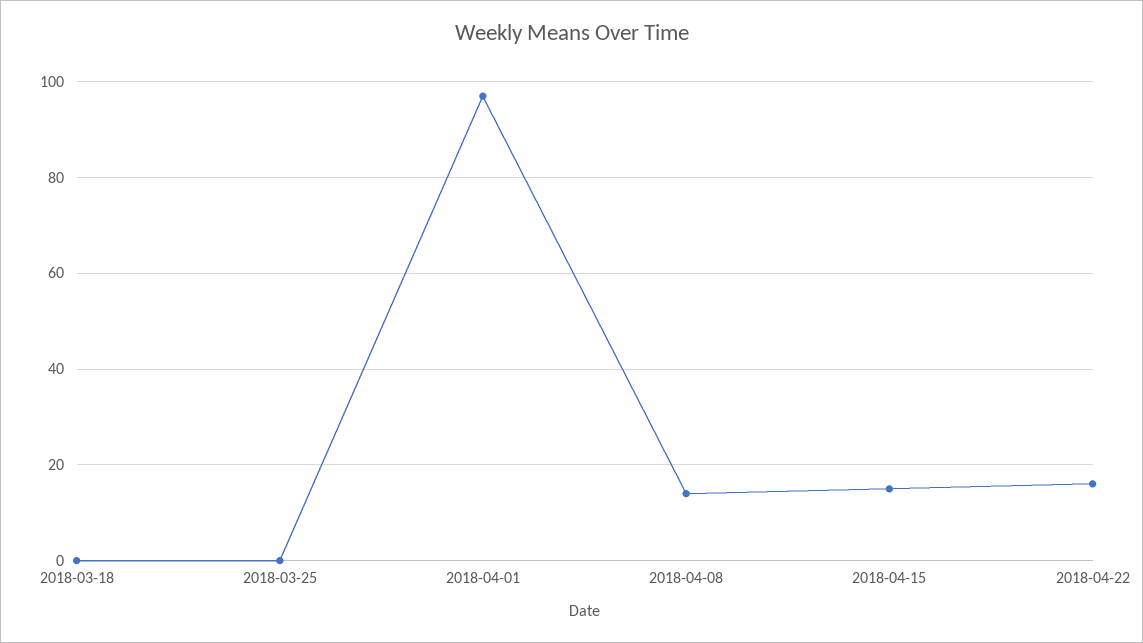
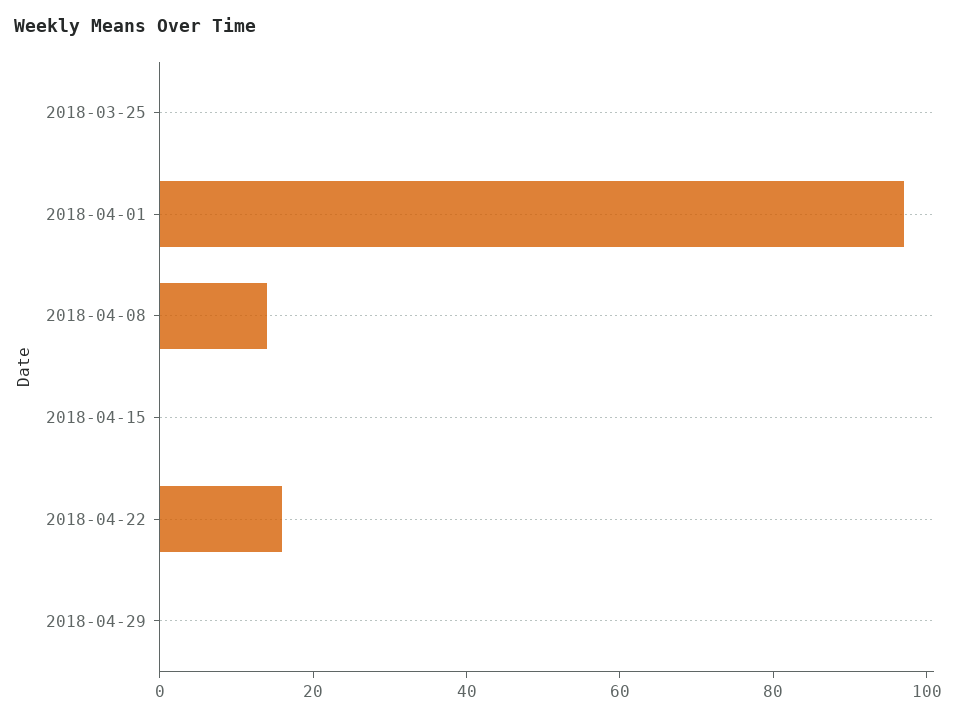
2018-03-18: 0 -> none
2018-04-15: 15 -> 0
2018-04-29: none -> 0

